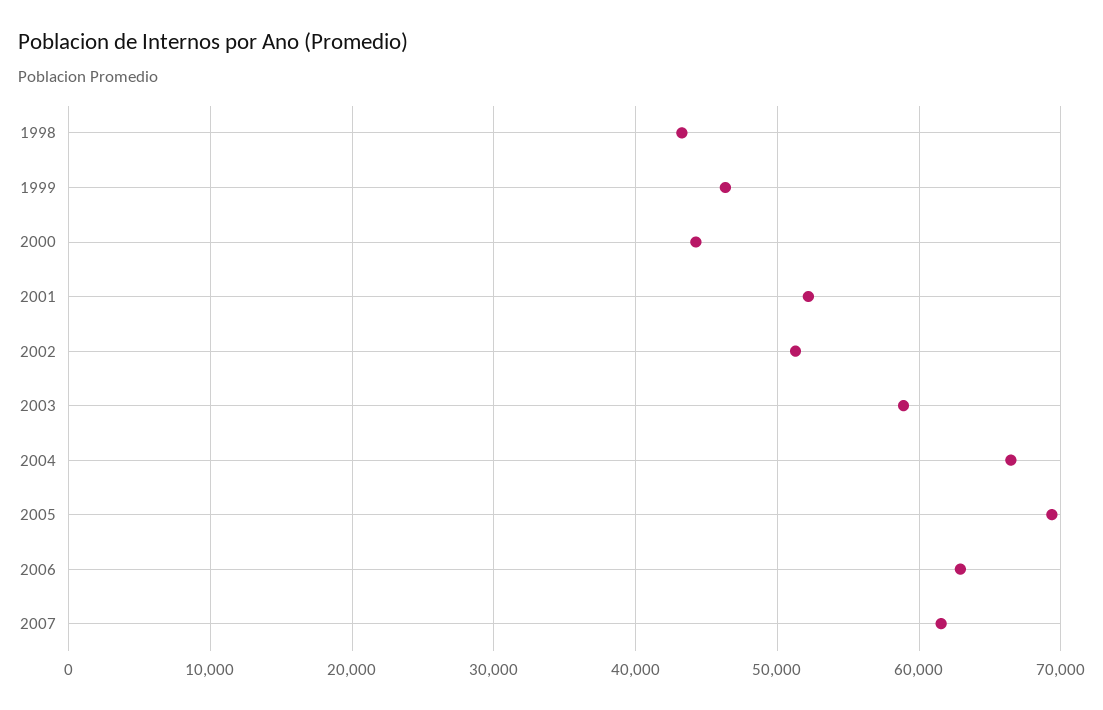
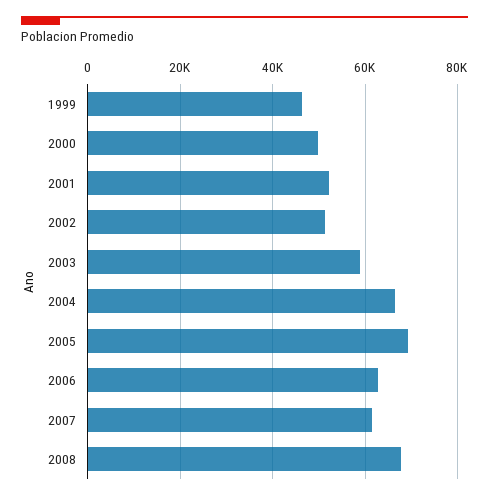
1998: 43000 -> none
2000: 44000 -> 50000
2008: none -> 68000

